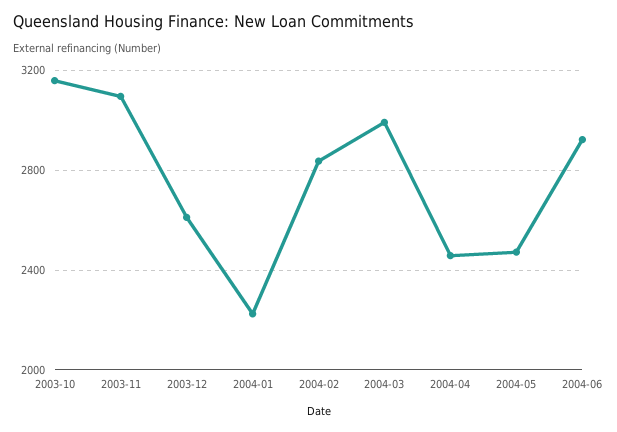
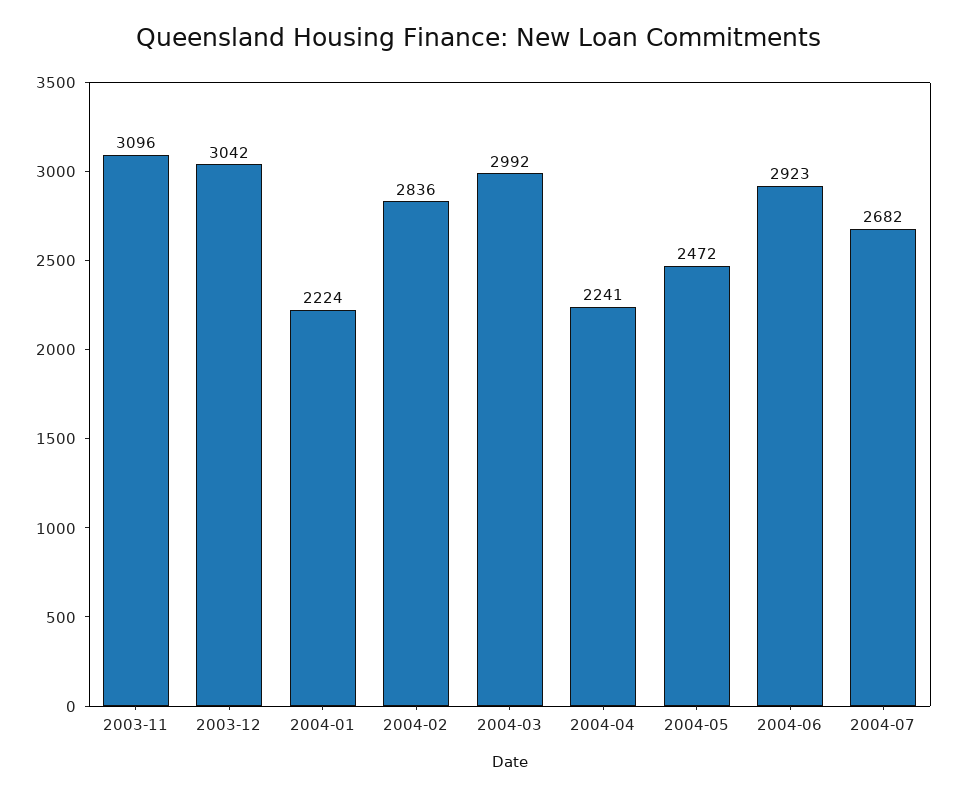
2003-10: 3150 -> none
2003-12: 2600 -> 3042
2004-04: 2450 -> 2241
2004-07: none -> 2682

